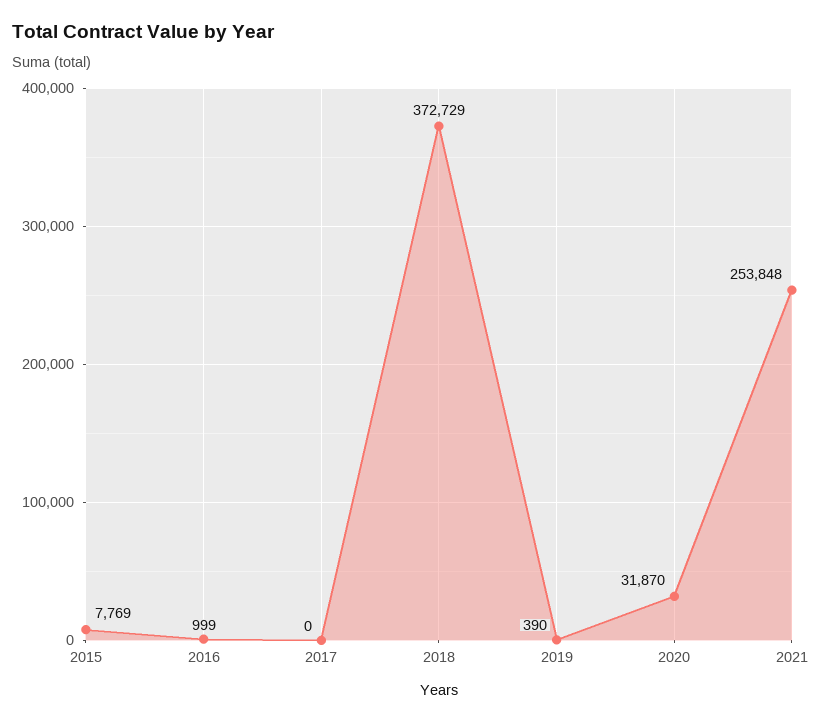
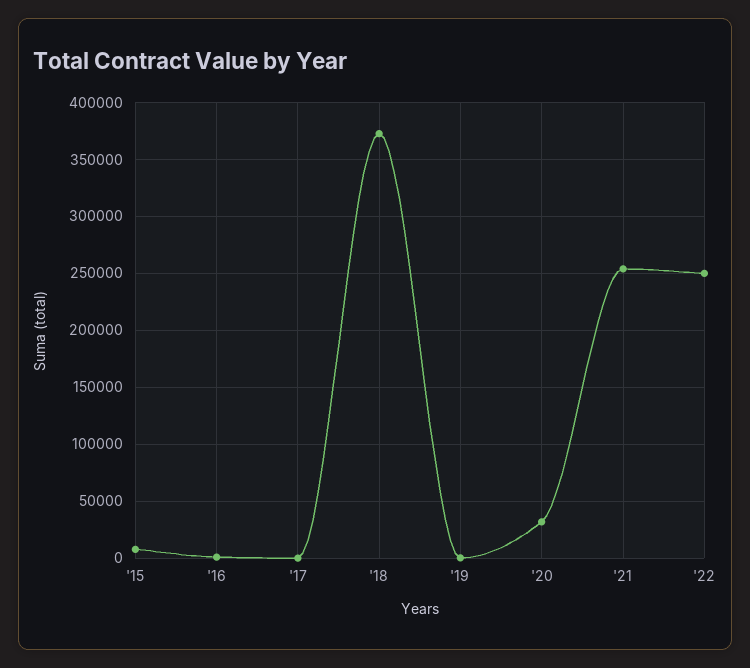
'22: none -> 250000

